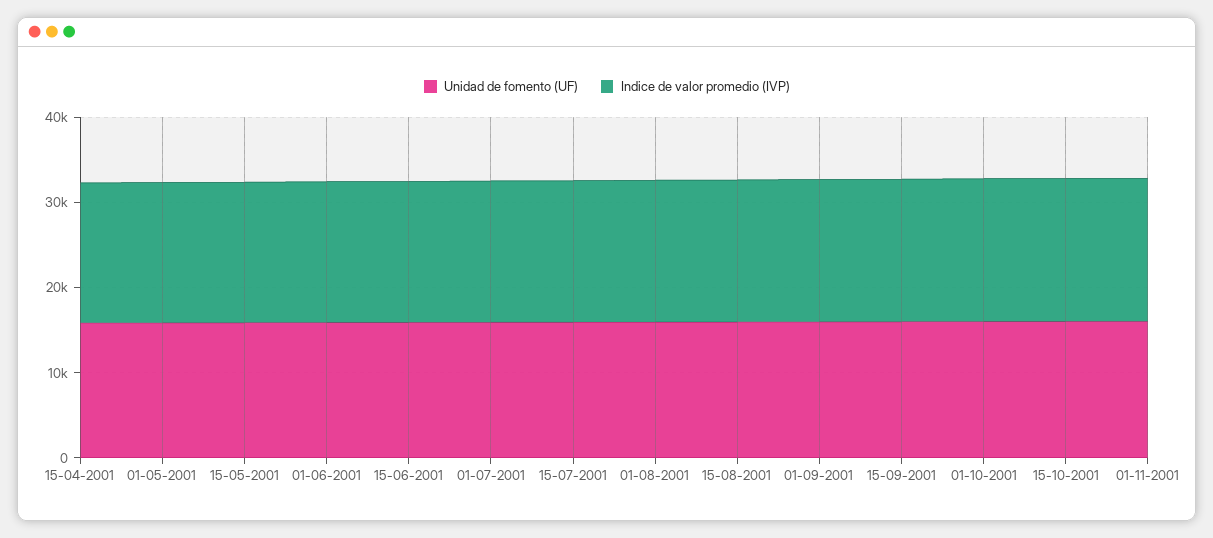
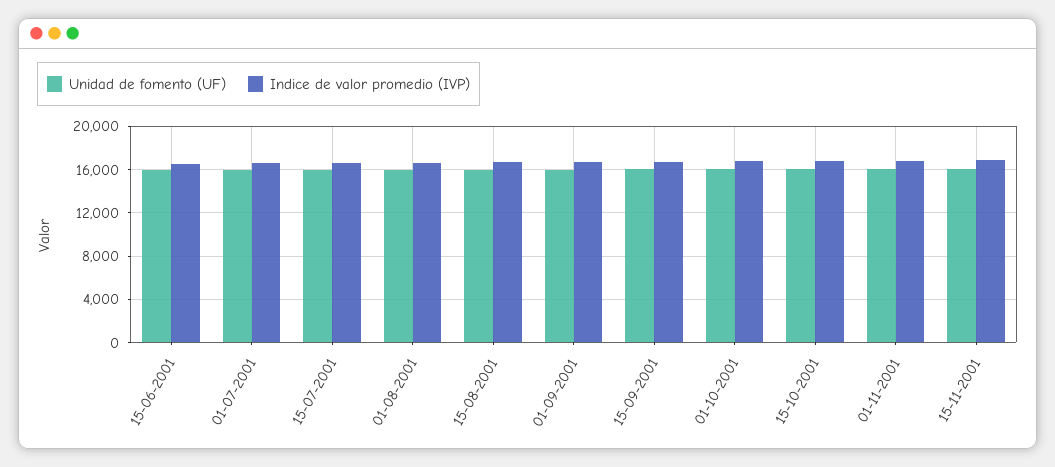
Unidad de fomento (UF), 15-04-2001: 16000 -> none
Indice de valor promedio (IVP), 15-04-2001: 16000 -> none
Unidad de fomento (UF), 01-05-2001: 16000 -> none
Indice de valor promedio (IVP), 01-05-2001: 16000 -> none
Unidad de fomento (UF), 15-05-2001: 16000 -> none
Indice de valor promedio (IVP), 15-05-2001: 16000 -> none
Unidad de fomento (UF), 01-06-2001: 16000 -> none
Indice de valor promedio (IVP), 01-06-2001: 16000 -> none
Unidad de fomento (UF), 15-11-2001: none -> 16000
Indice de valor promedio (IVP), 15-11-2001: none -> 17000

